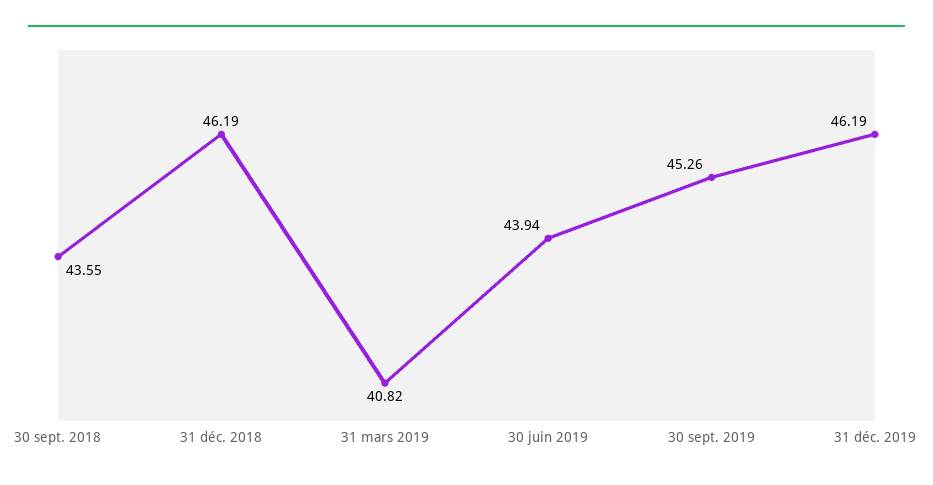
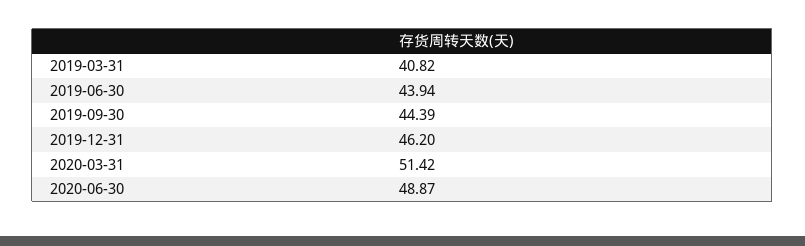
30 sept. 2018: 43.55 -> none
31 déc. 2018: 46.19 -> none
30 sept. 2019: 45.26 -> 44.39
31 déc. 2019: 46.19 -> 46.2
2020-03-31: none -> 51.42
2020-06-30: none -> 48.87

